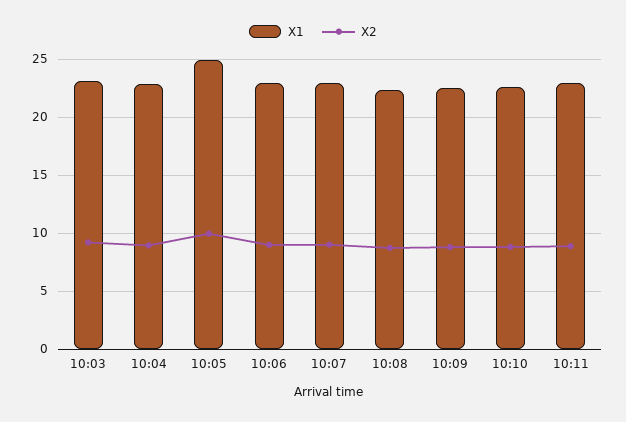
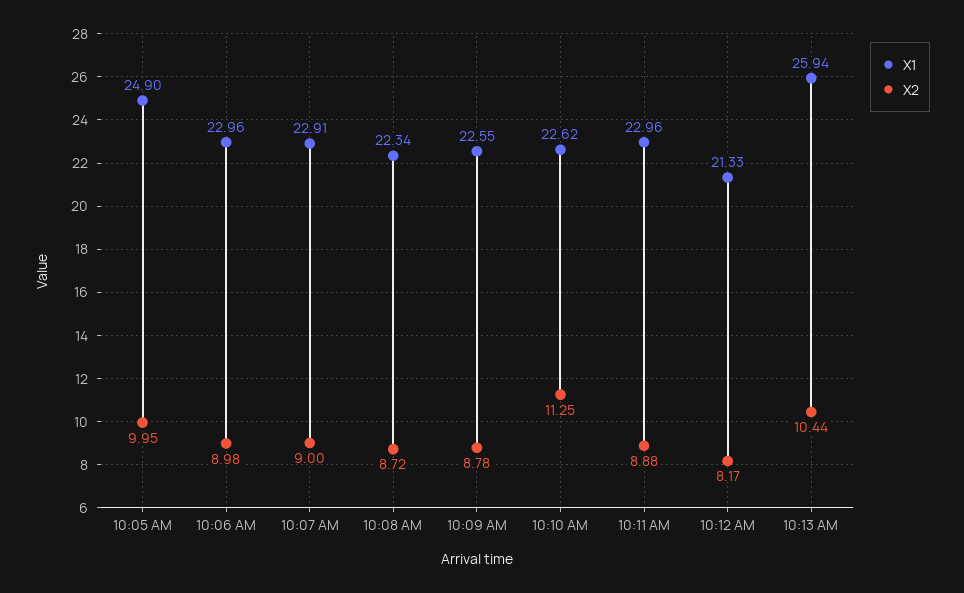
X1, 10:03: 23 -> none
X2, 10:03: 9 -> none
X1, 10:04: 23 -> none
X2, 10:04: 9 -> none
X2, 10:10: 9 -> 11.25
X1, 10:12 AM: none -> 21.33
X2, 10:12 AM: none -> 8.17
X1, 10:13 AM: none -> 25.94
X2, 10:13 AM: none -> 10.44

